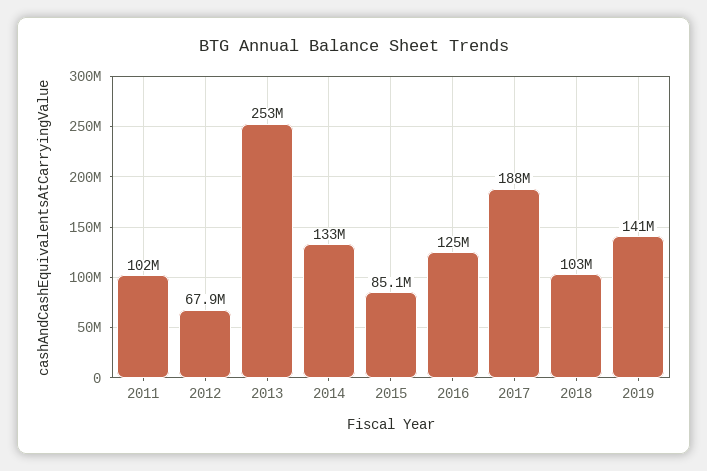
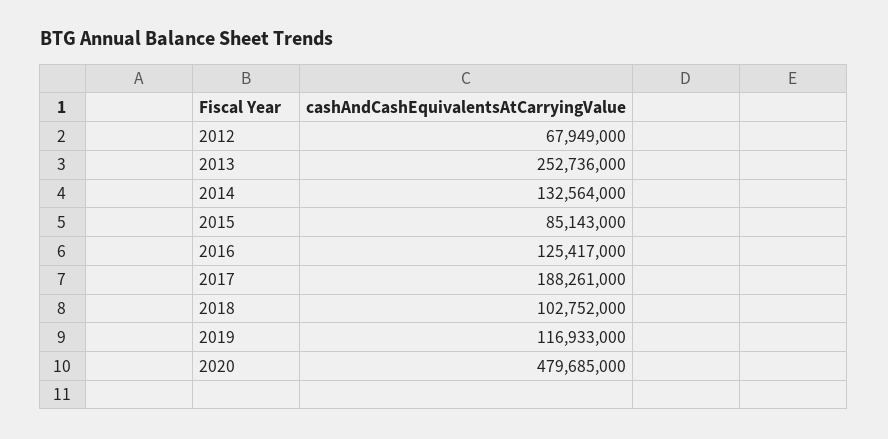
2011: 102000000 -> none
2019: 141000000 -> 116933000
2020: none -> 479685000

